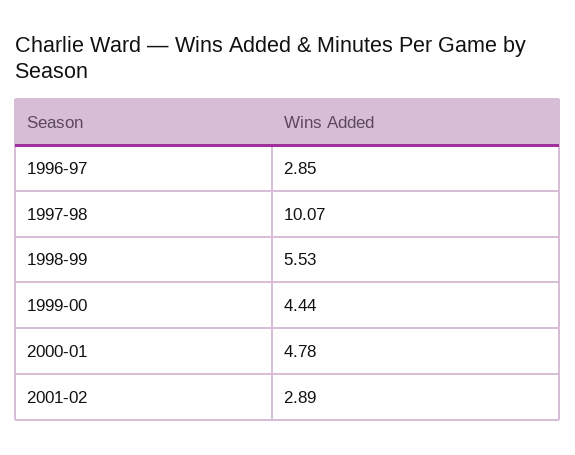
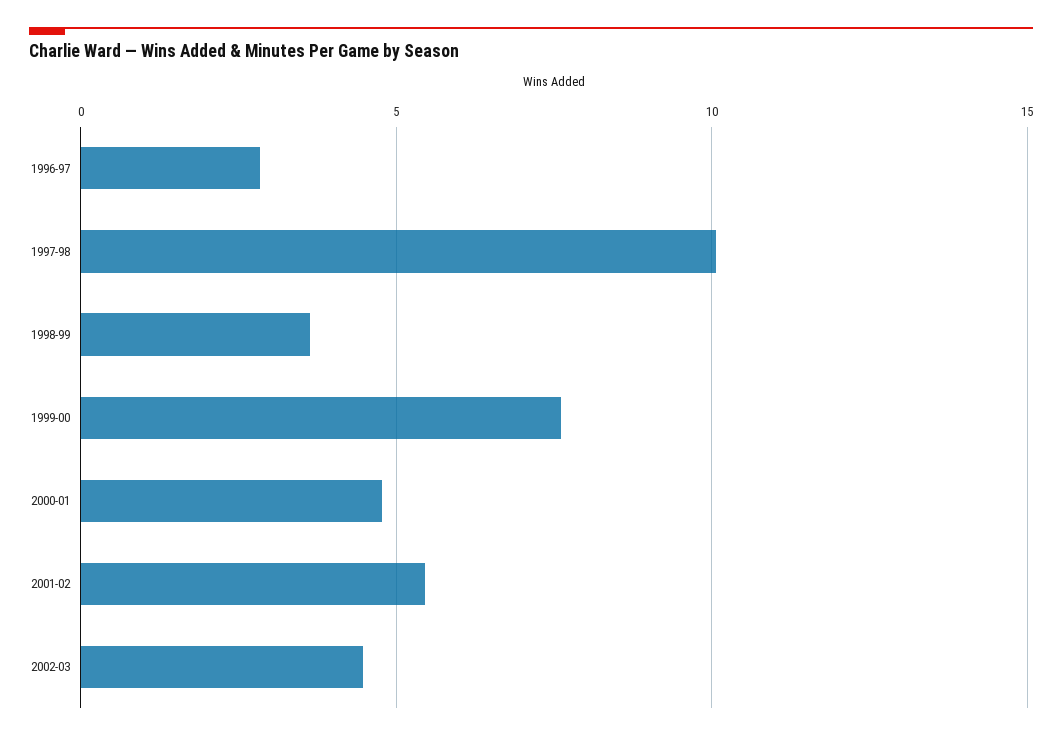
1998-99: 5.53 -> 3.5
1999-00: 4.44 -> 7.5
2001-02: 2.89 -> 5.5
2002-03: none -> 4.5

